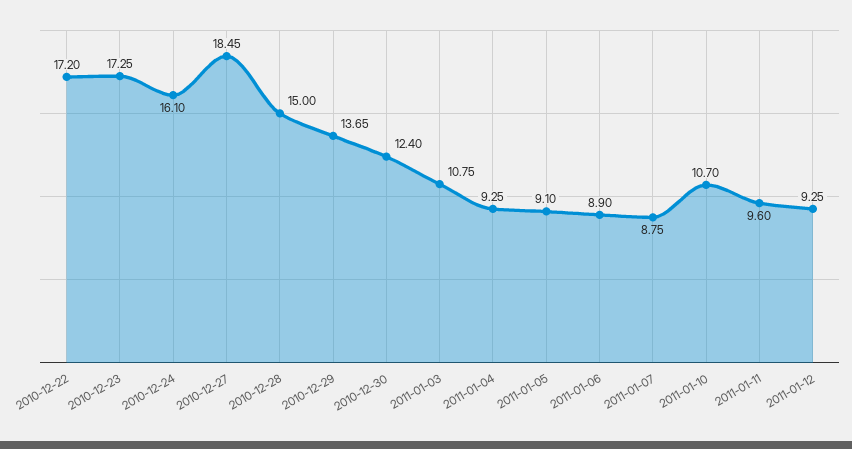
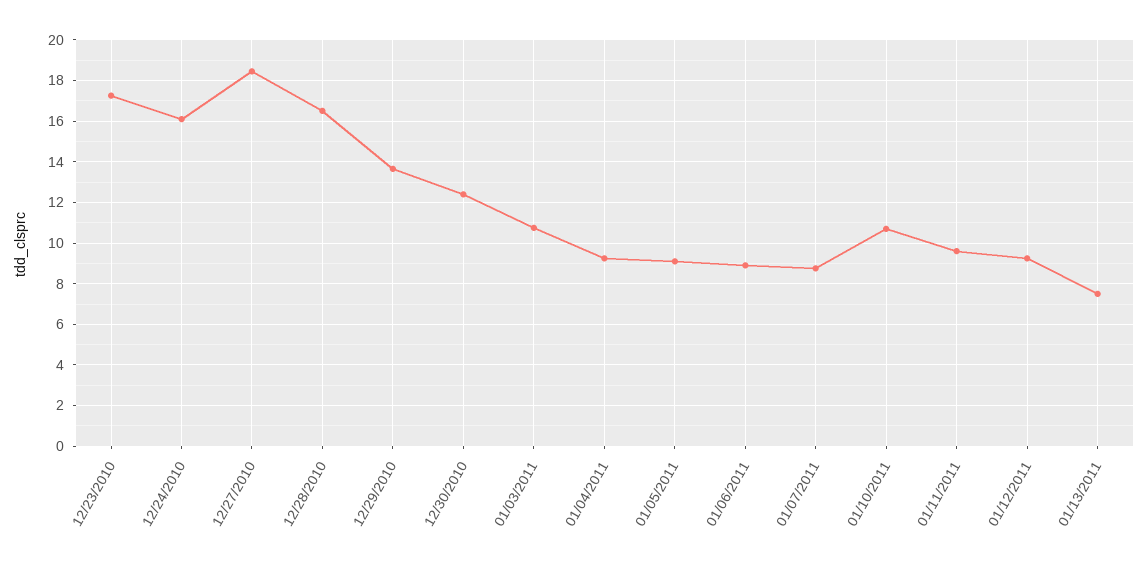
2010-12-22: 17.2 -> none
2010-12-28: 15 -> 16.5
01/13/2011: none -> 7.5

